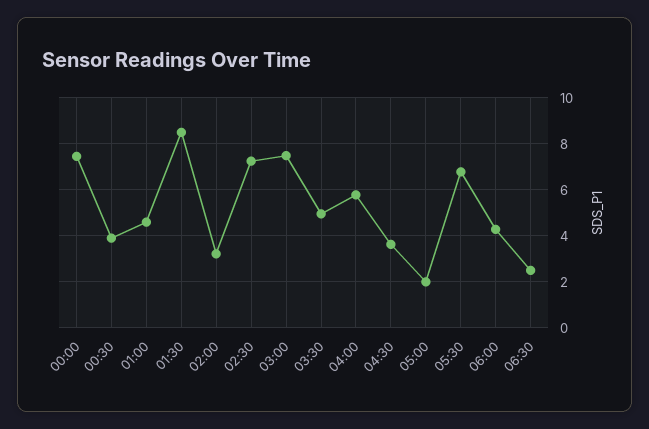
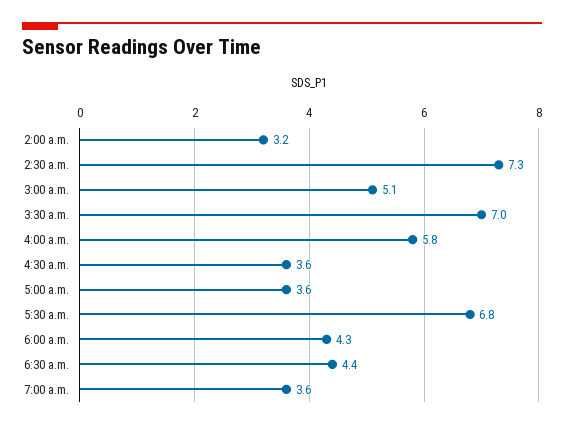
00:00: 7.5 -> none
00:30: 4 -> none
01:00: 4.5 -> none
01:30: 8.5 -> none
03:00: 7.5 -> 5.1
03:30: 5 -> 7
05:00: 2 -> 3.6
06:30: 2.5 -> 4.4
7:00 a.m.: none -> 3.6

